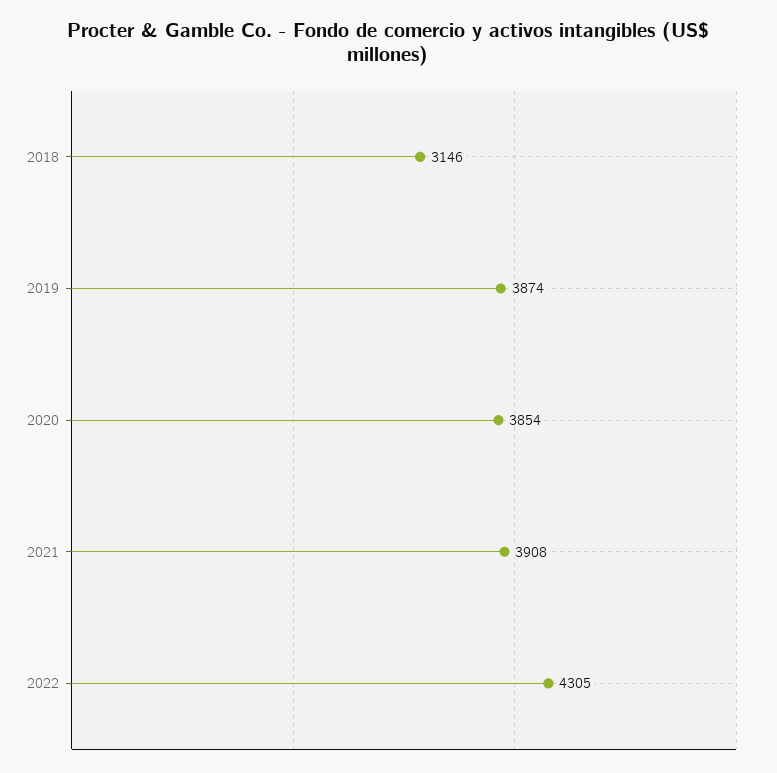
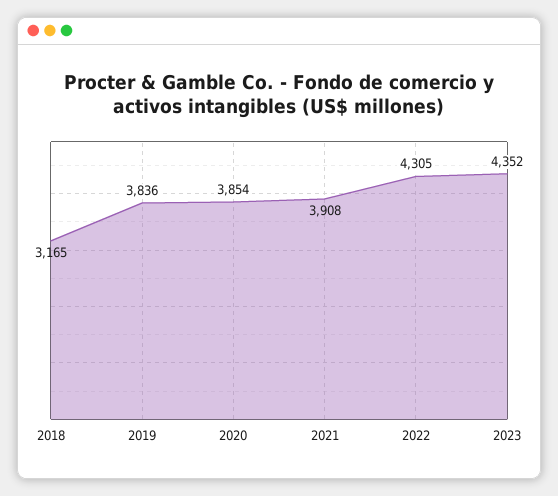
2018: 3146 -> 3165
2019: 3874 -> 3836
2023: none -> 4352

